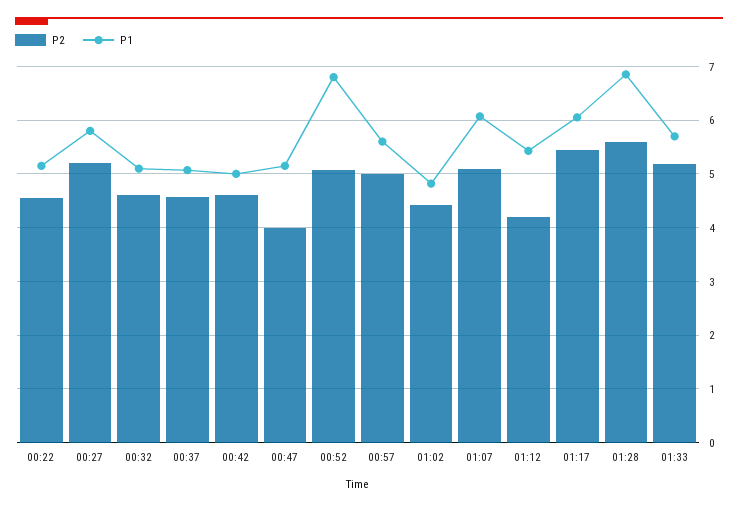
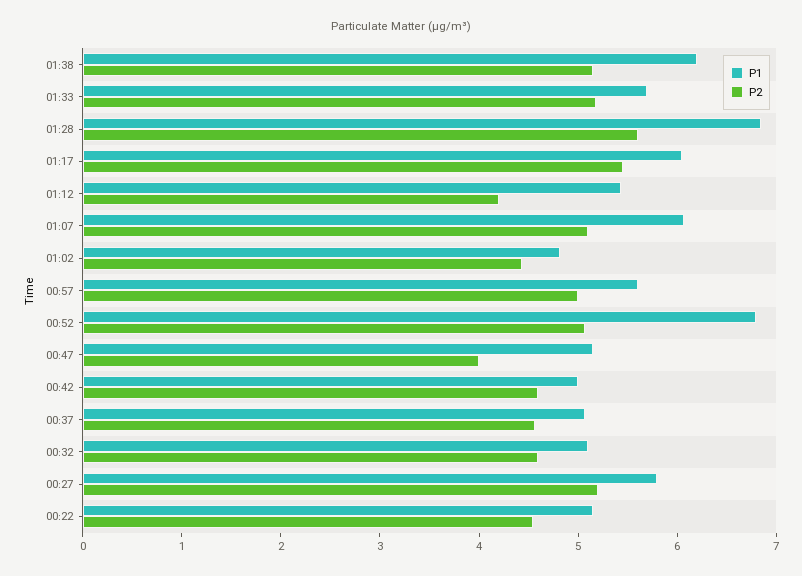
P1, 01:38: none -> 6.2
P2, 01:38: none -> 5.2

